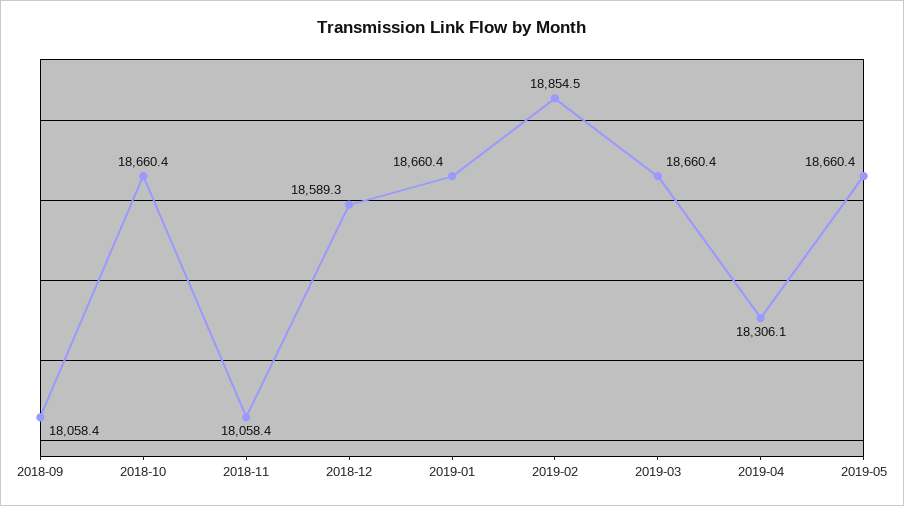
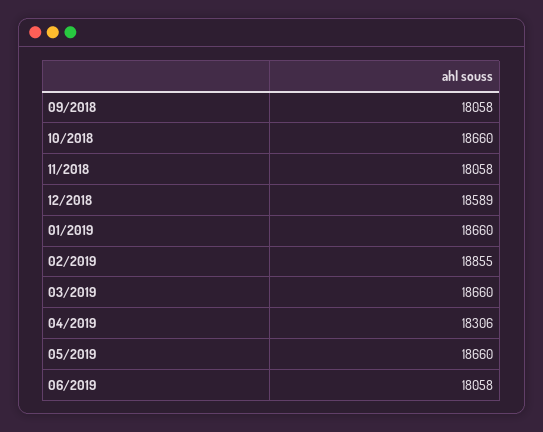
06/2019: none -> 18058

